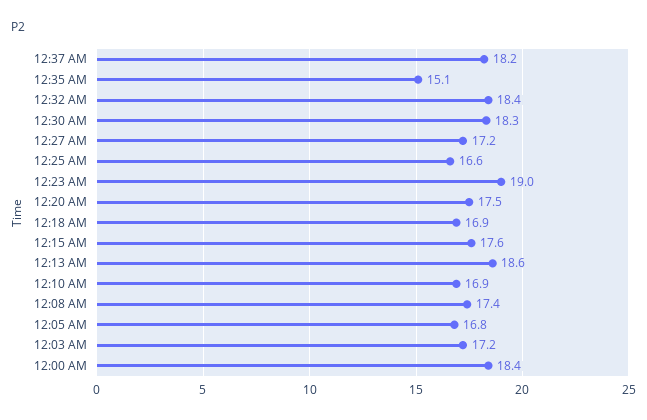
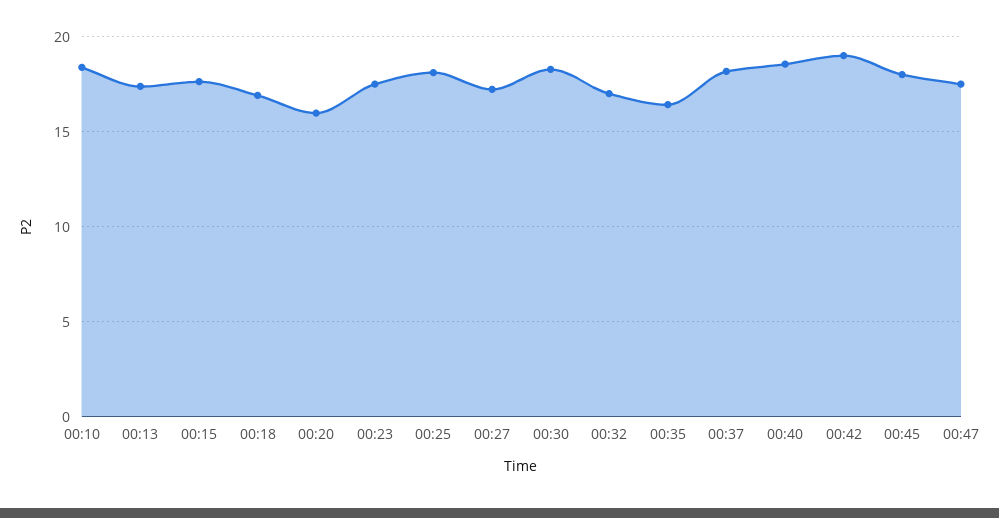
12:35 AM: 15.1 -> 16.5
12:32 AM: 18.4 -> 17
12:25 AM: 16.6 -> 18
12:23 AM: 19 -> 17.5
12:20 AM: 17.5 -> 16
12:13 AM: 18.6 -> 17.5
12:10 AM: 16.9 -> 18.5
12:08 AM: 17.4 -> none
12:05 AM: 16.8 -> none
12:03 AM: 17.2 -> none
12:00 AM: 18.4 -> none
00:40: none -> 18.5
00:42: none -> 19
00:45: none -> 18
00:47: none -> 17.5

